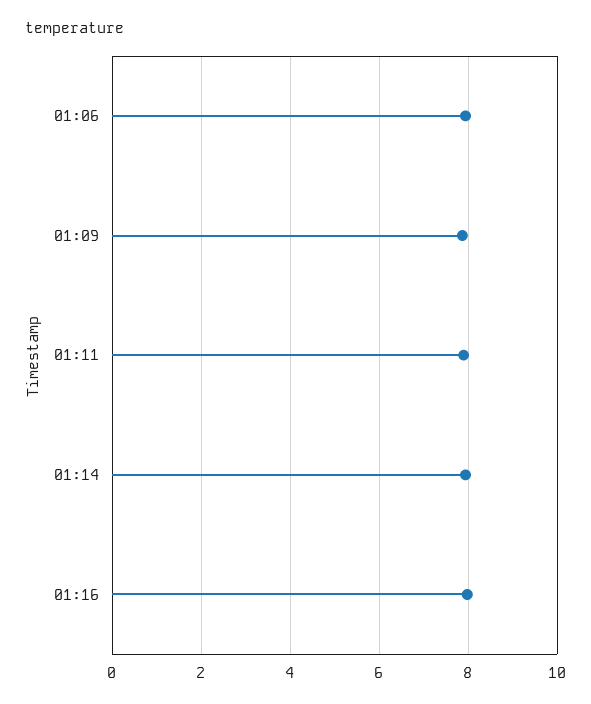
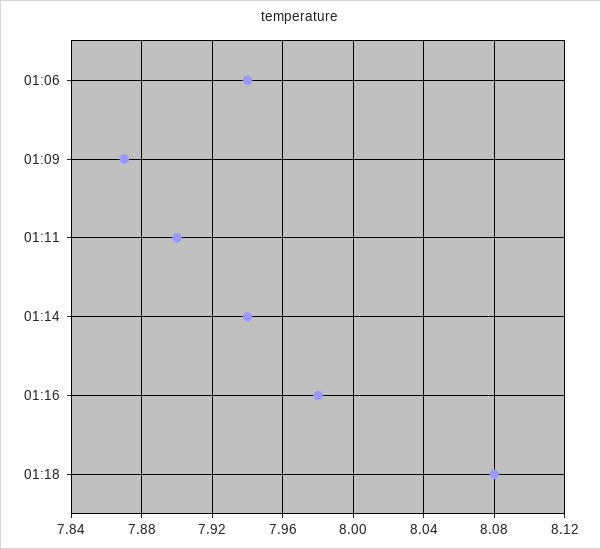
01:18: none -> 8.08

